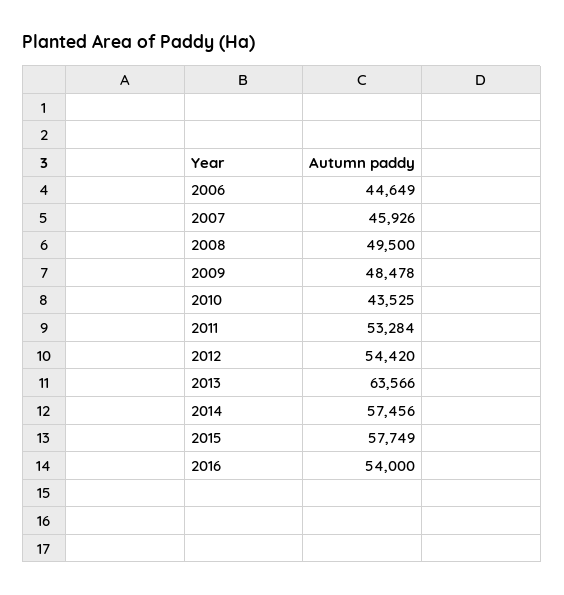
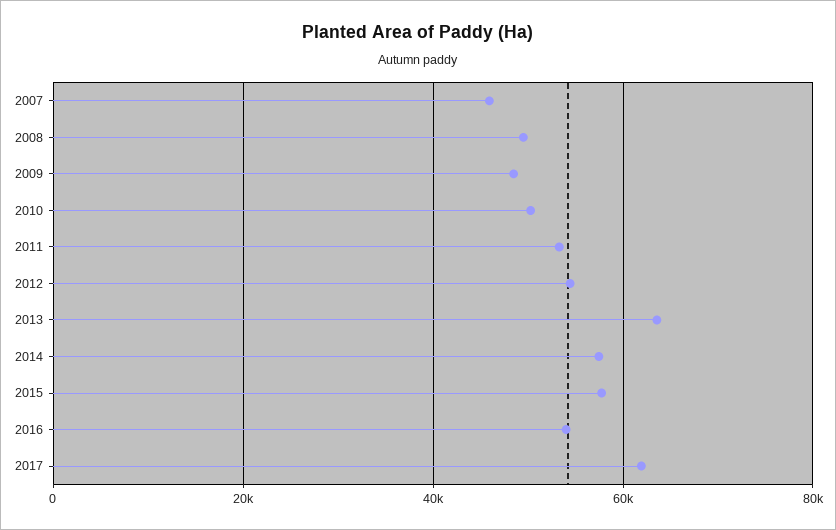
2006: 44649 -> none
2010: 43525 -> 50000
2017: none -> 62000

